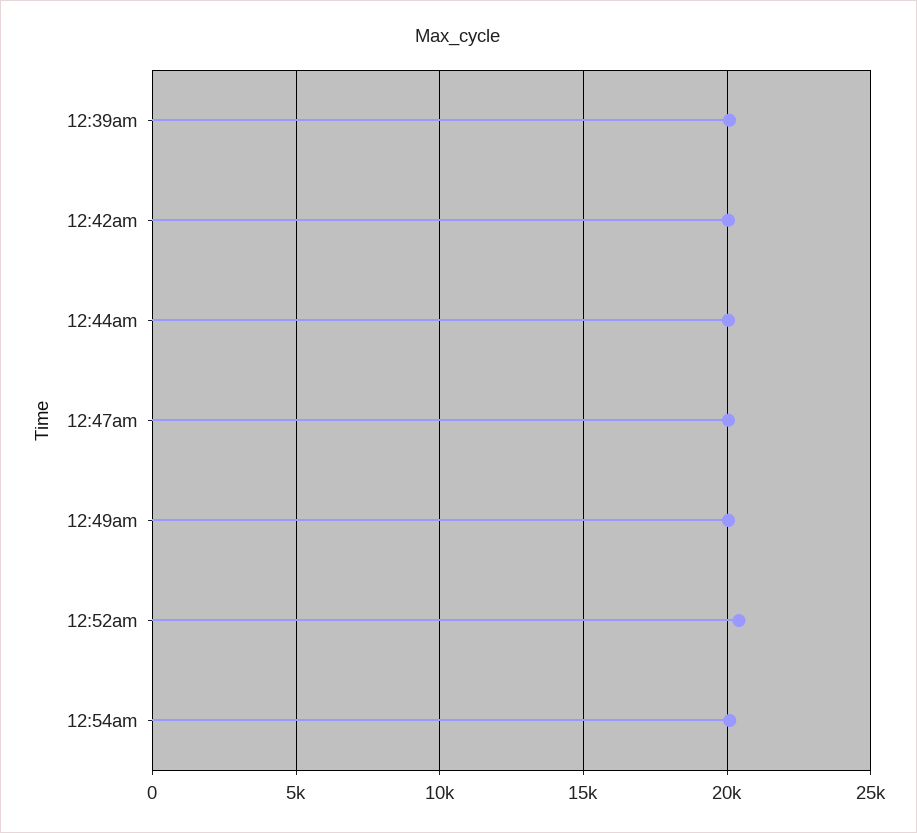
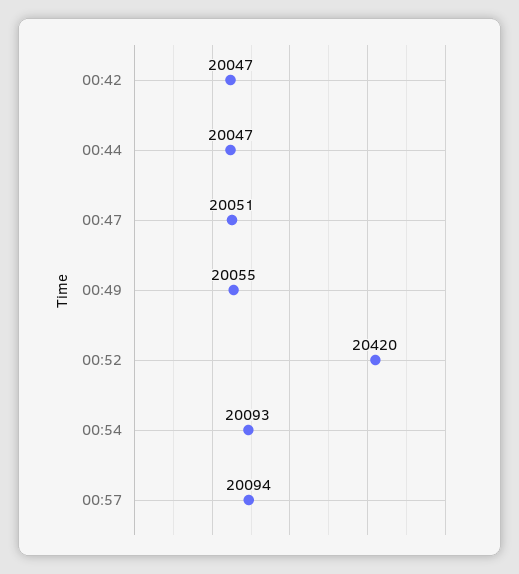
12:39am: 20000 -> none
00:57: none -> 20094

